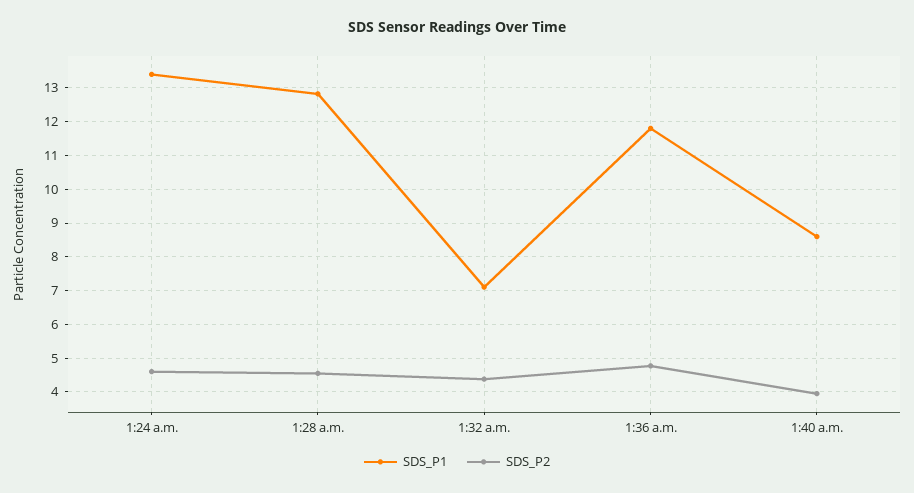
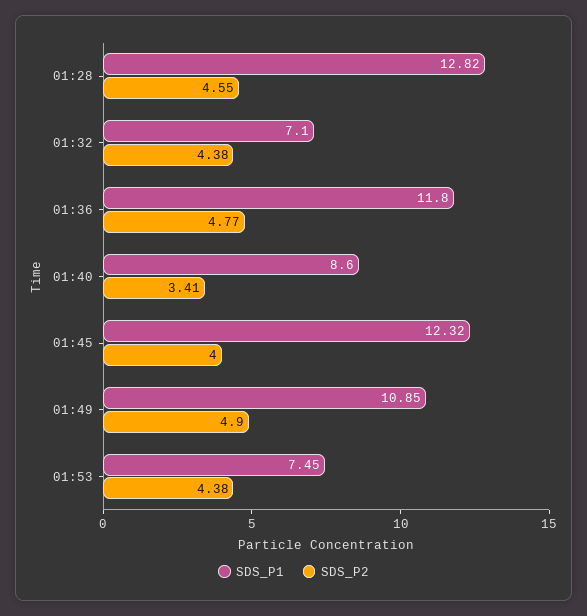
SDS_P1, 1:24 a.m.: 13.4 -> none
SDS_P2, 1:24 a.m.: 4.6 -> none
SDS_P2, 1:40 a.m.: 4 -> 3.41
SDS_P1, 01:45: none -> 12.32
SDS_P2, 01:45: none -> 4
SDS_P1, 01:49: none -> 10.85
SDS_P2, 01:49: none -> 4.9
SDS_P1, 01:53: none -> 7.45
SDS_P2, 01:53: none -> 4.38

